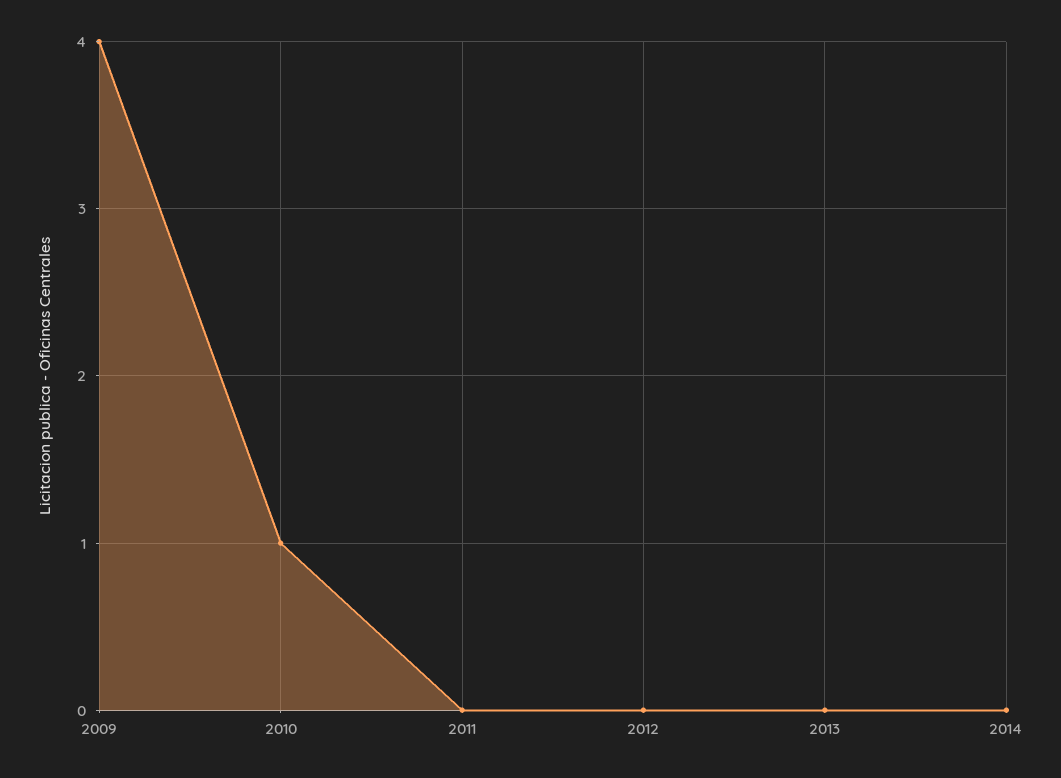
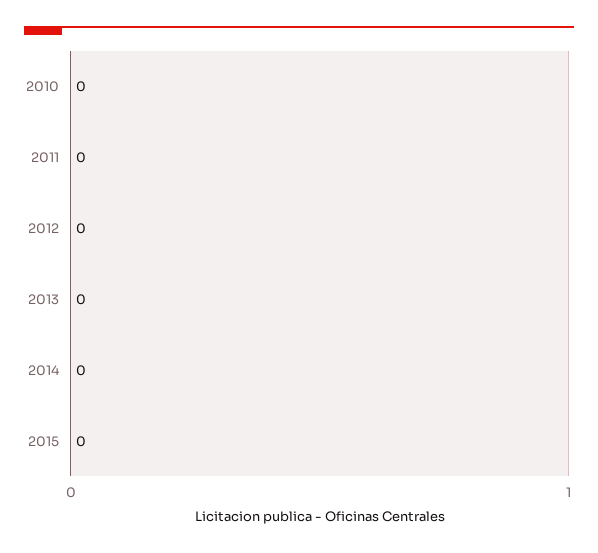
2009: 4 -> none
2010: 1 -> 0
2015: none -> 0

